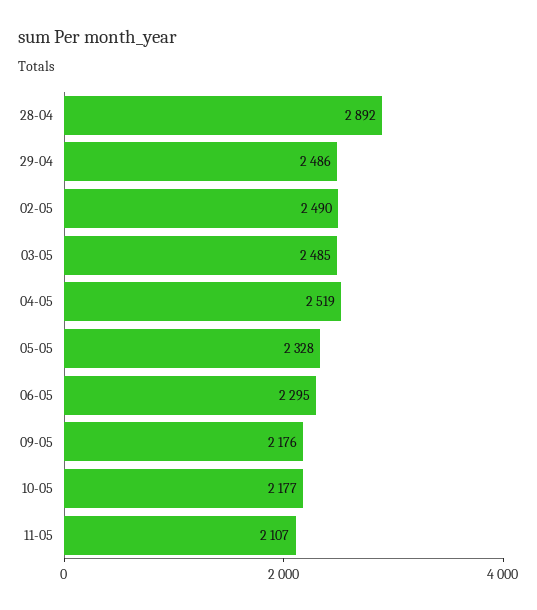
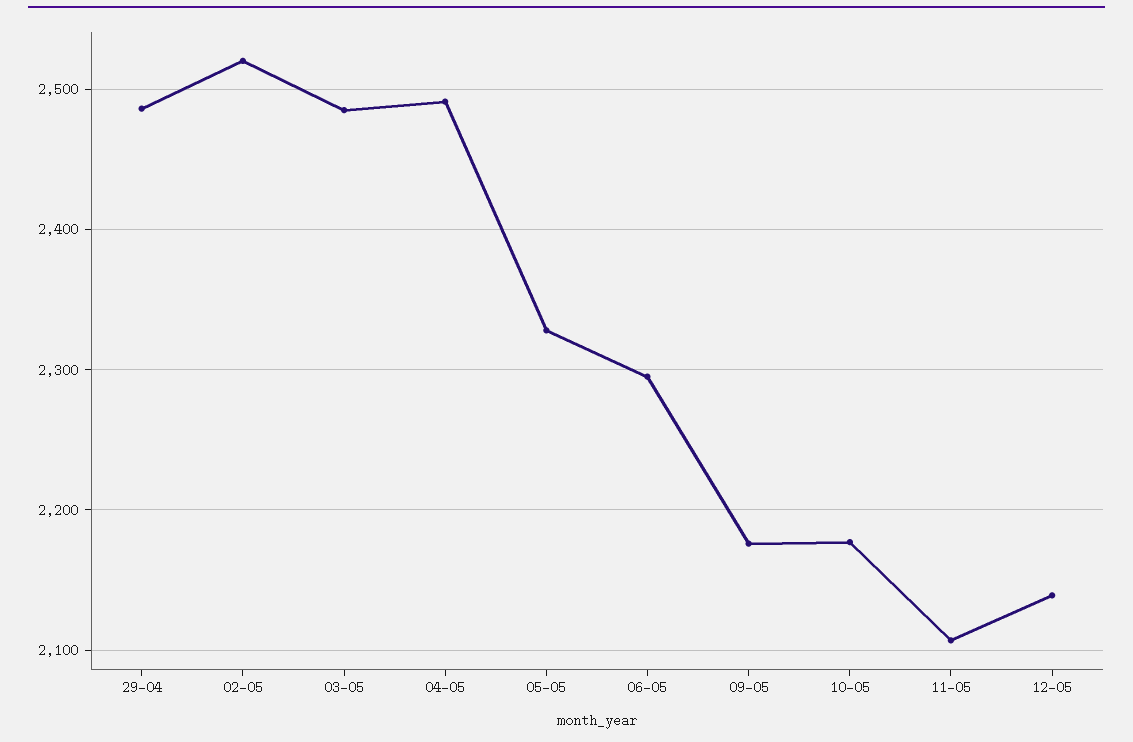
28-04: 2892 -> none
02-05: 2490 -> 2520
04-05: 2519 -> 2490
12-05: none -> 2140

